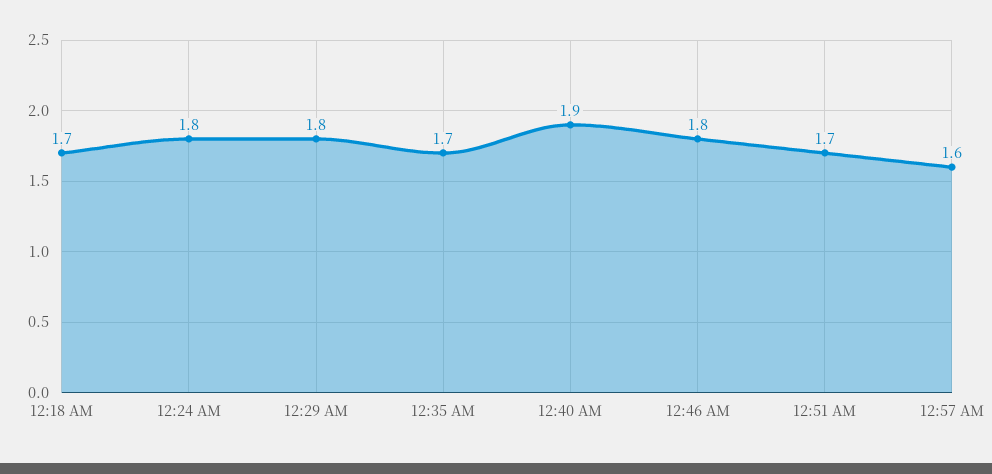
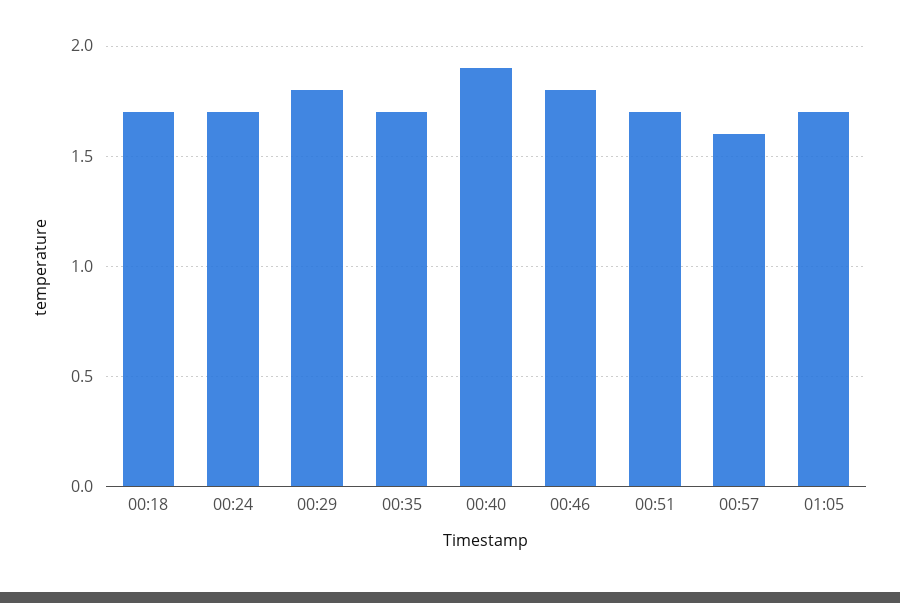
12:24 AM: 1.8 -> 1.7
01:05: none -> 1.7

